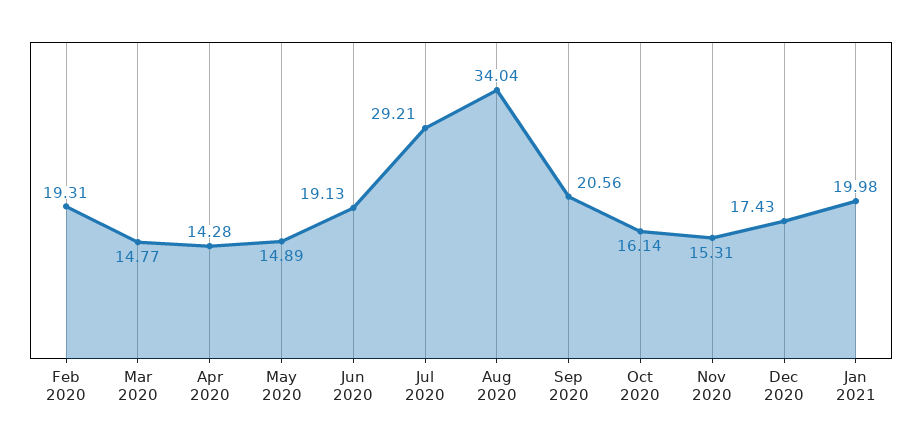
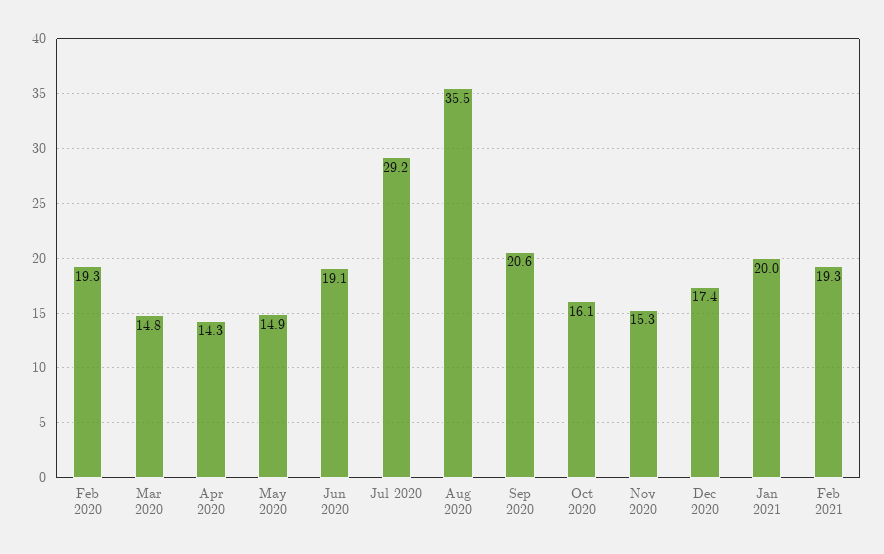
Aug 2020: 34.04 -> 35.5
Feb 2021: none -> 19.3

